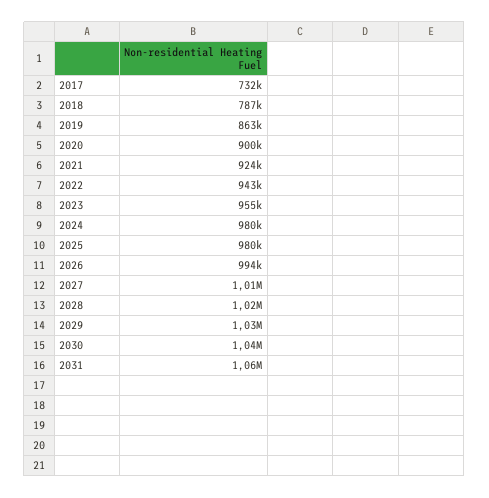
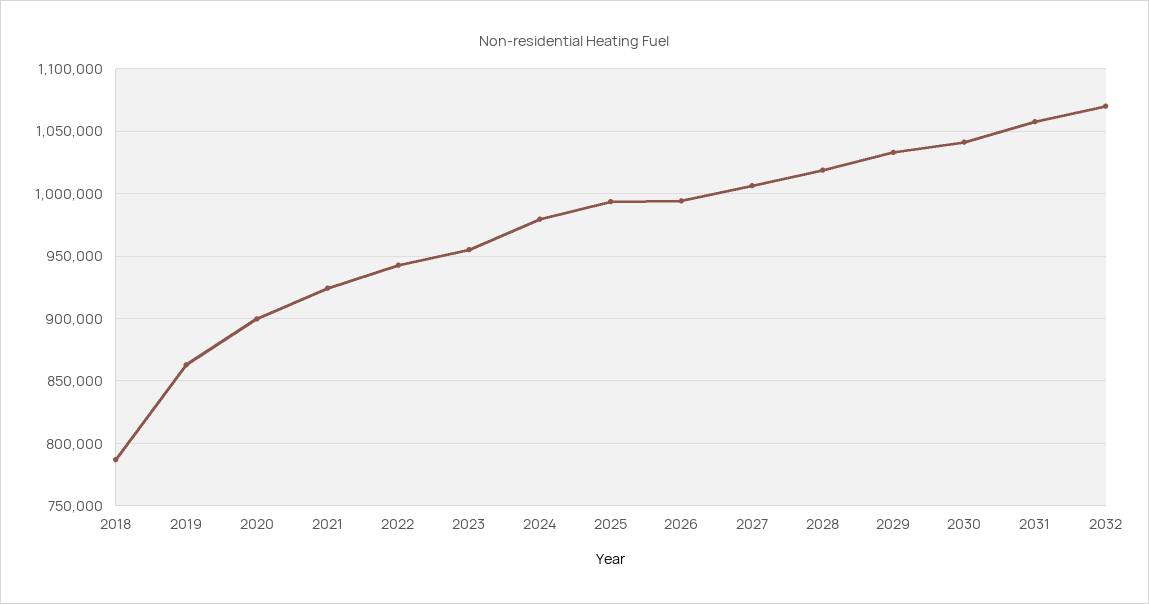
2017: 732000 -> none
2025: 980000 -> 995000
2032: none -> 1070000

